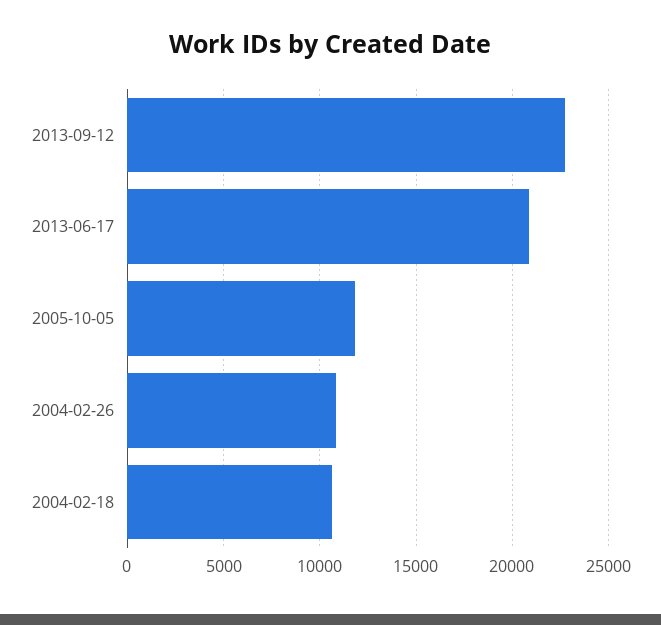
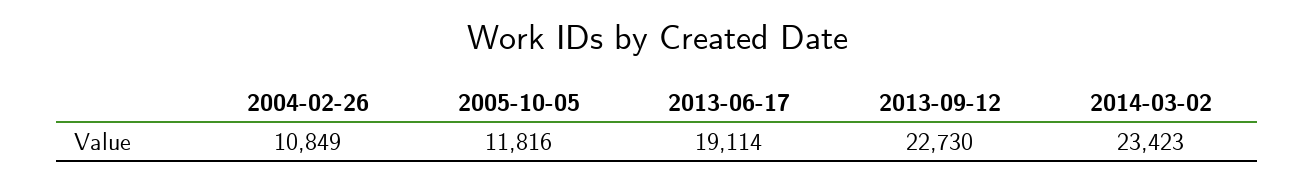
2013-06-17: 21000 -> 19114
2004-02-18: 10500 -> none
2014-03-02: none -> 23423

